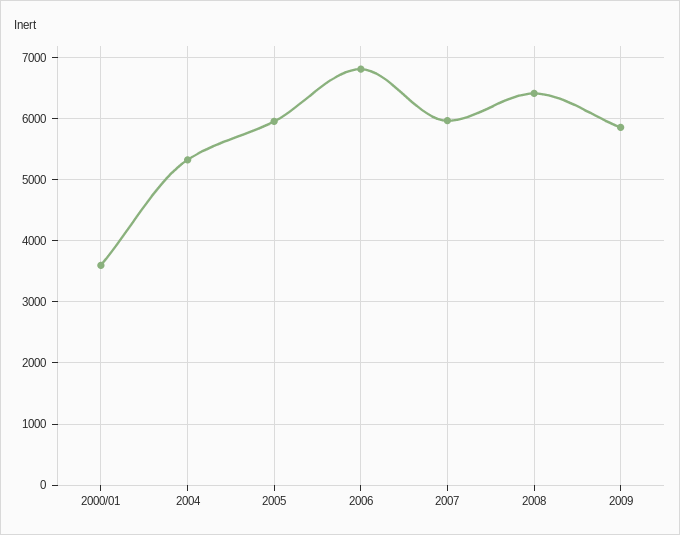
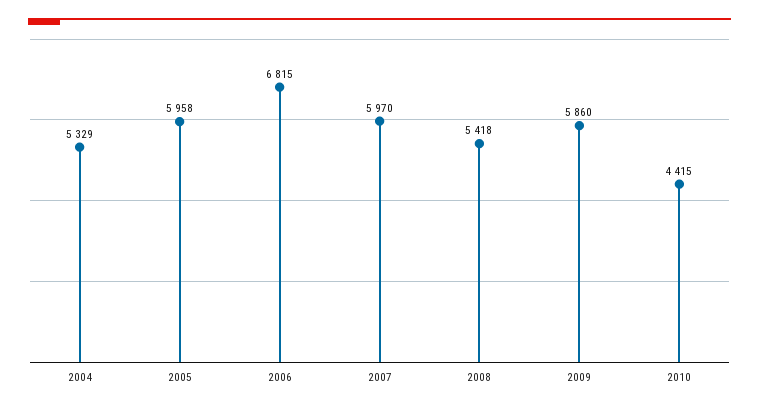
2000/01: 3600 -> none
2008: 6400 -> 5418
2010: none -> 4415

